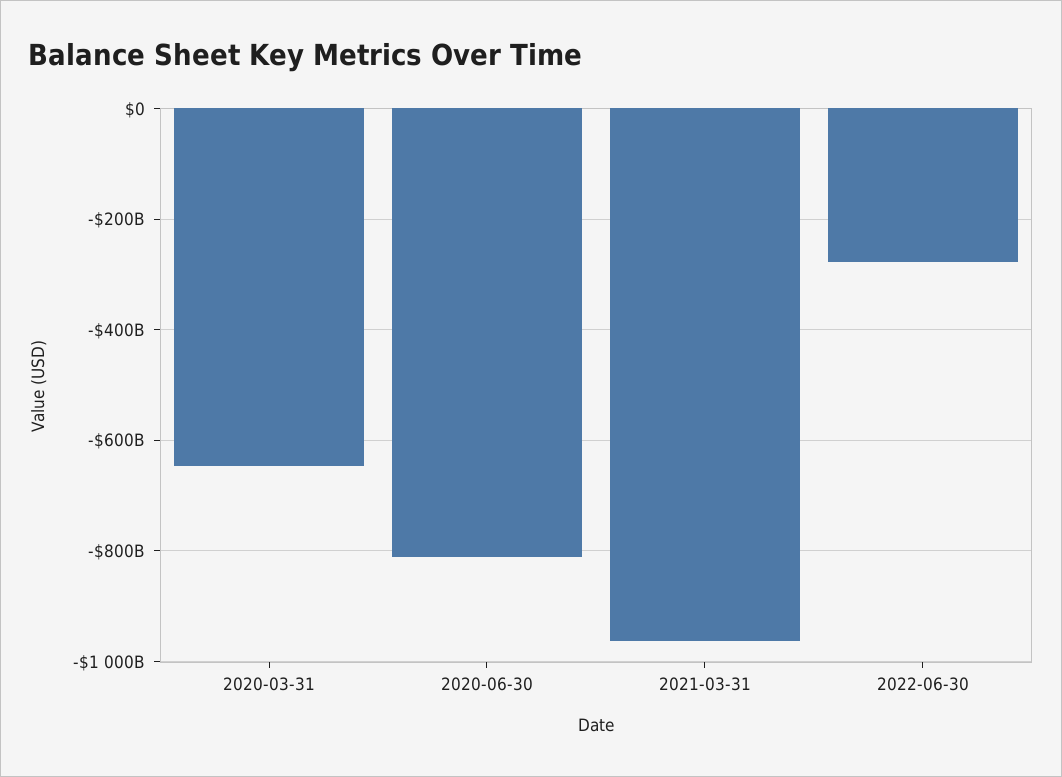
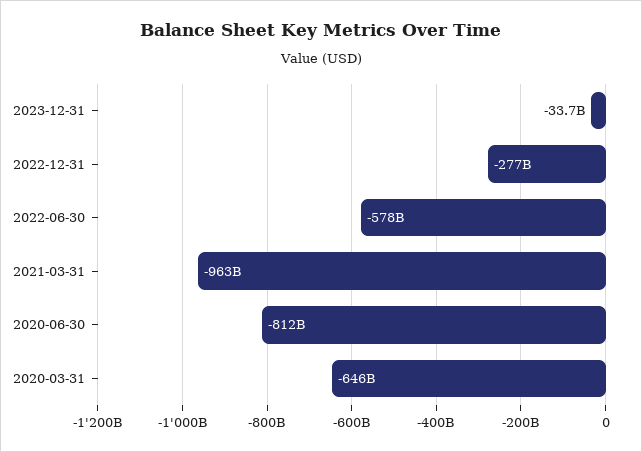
2022-06-30: -280000000000 -> -578000000000
2023-12-31: none -> -33700000000
2022-12-31: none -> -277000000000

